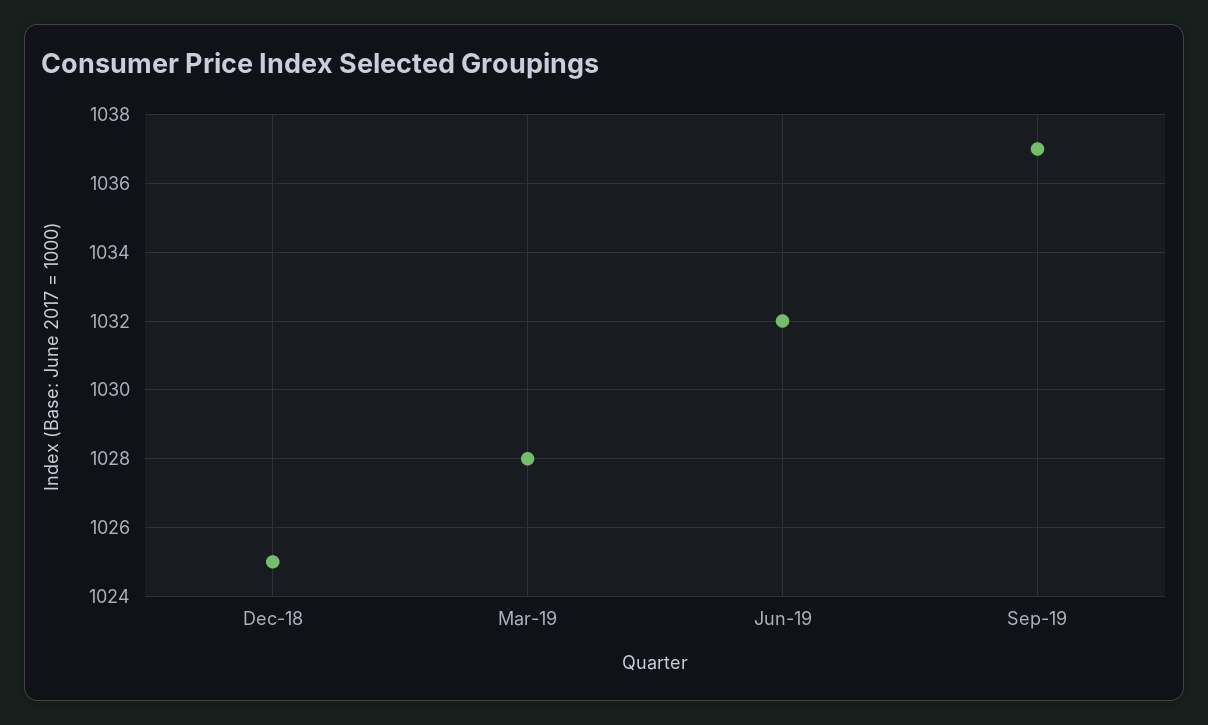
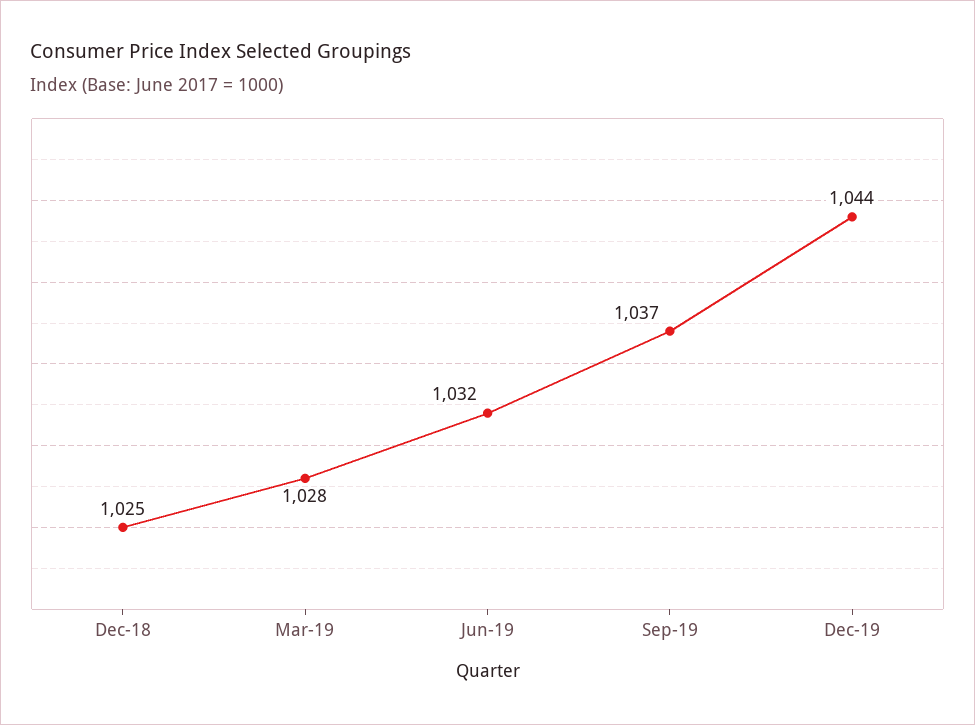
Dec-19: none -> 1044

